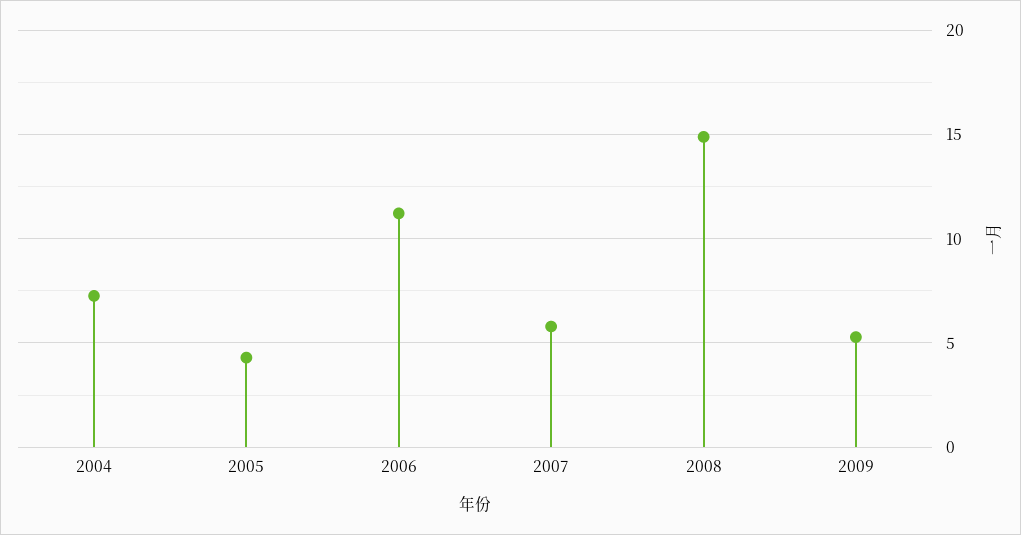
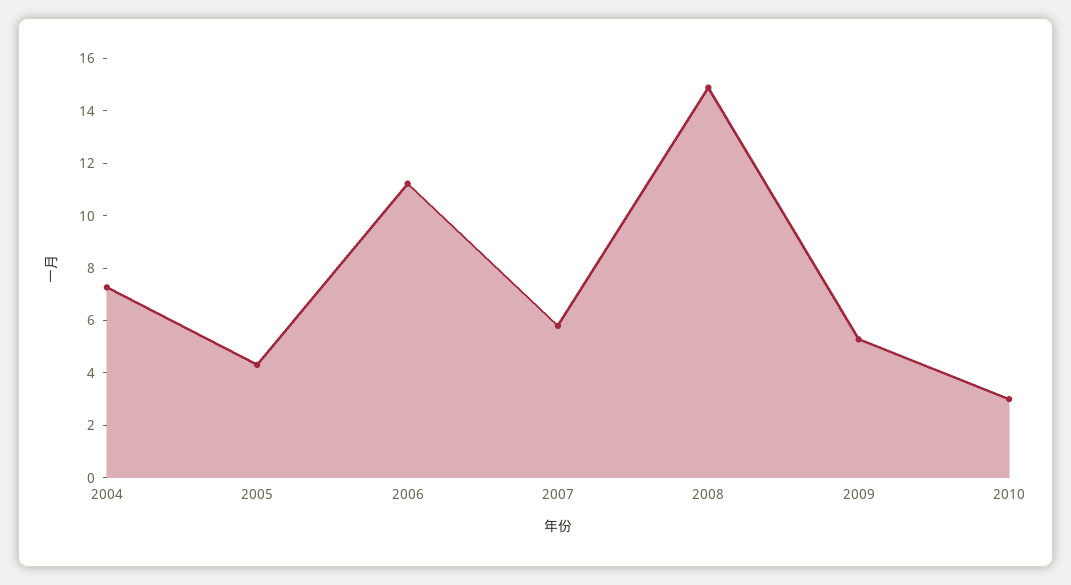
2010: none -> 3

